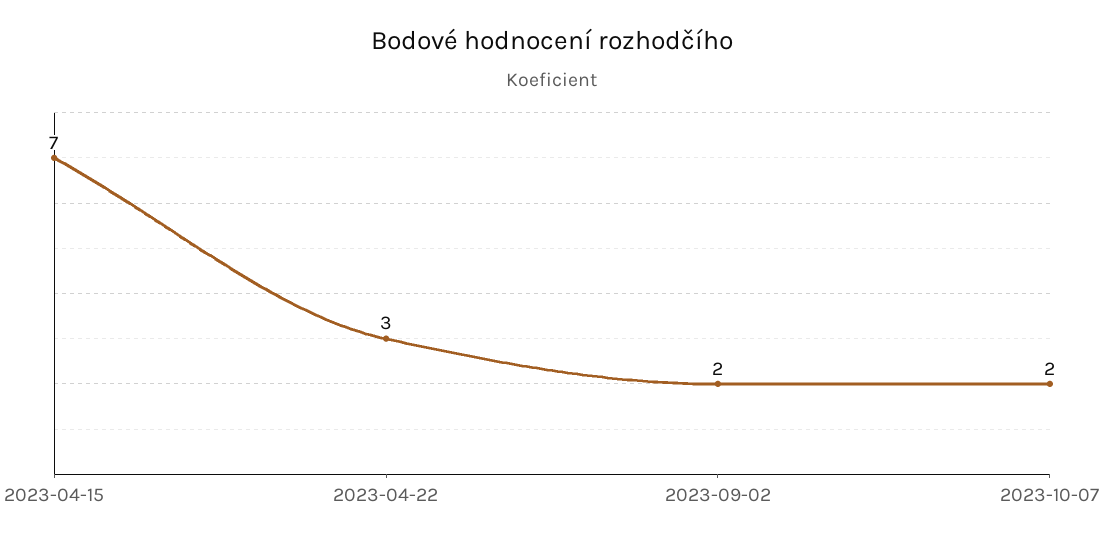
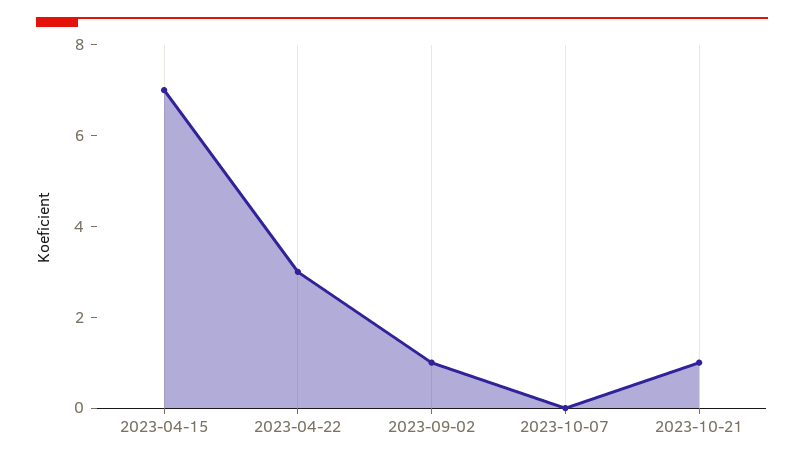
2023-09-02: 2 -> 1
2023-10-07: 2 -> 0
2023-10-21: none -> 1

